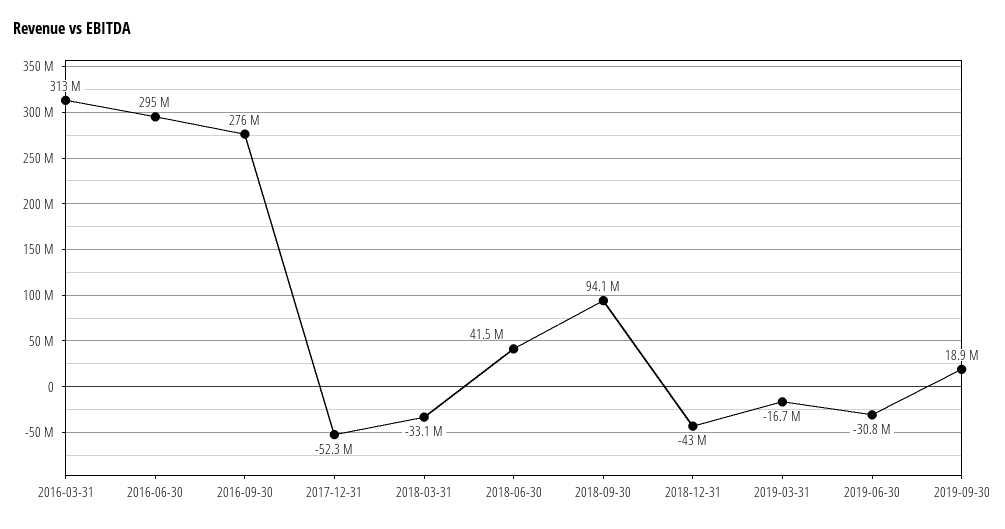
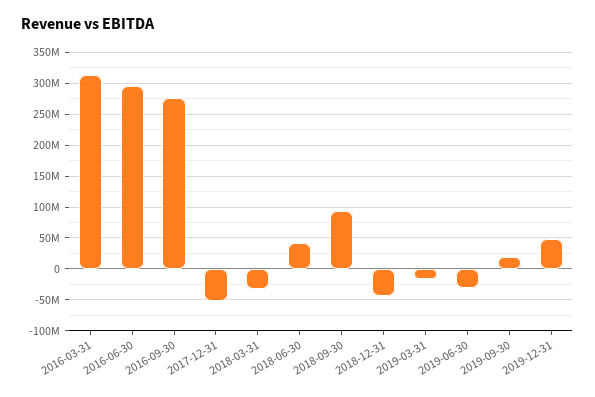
2019-12-31: none -> 50000000

